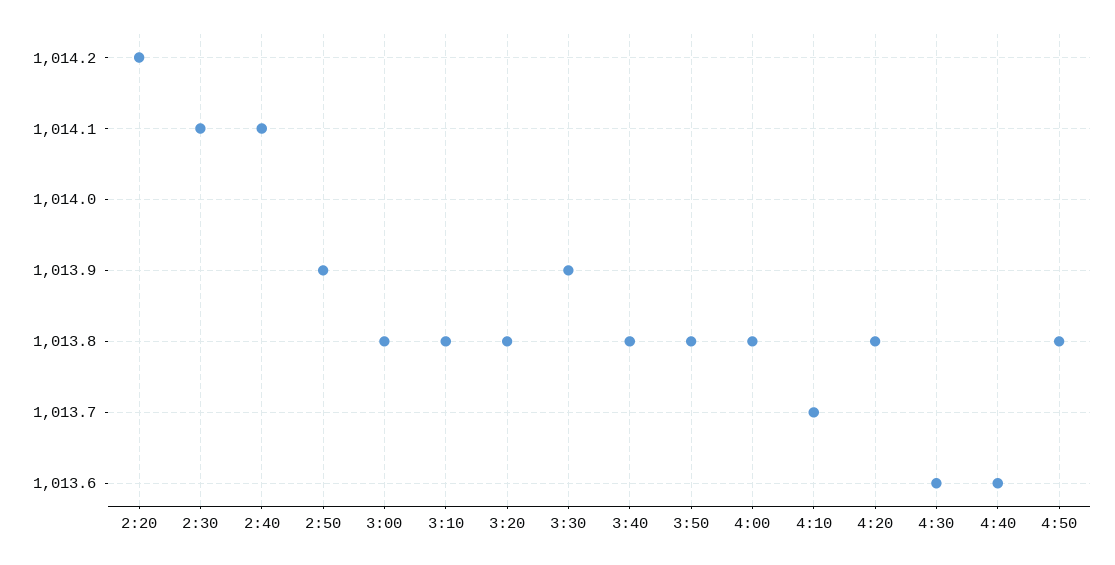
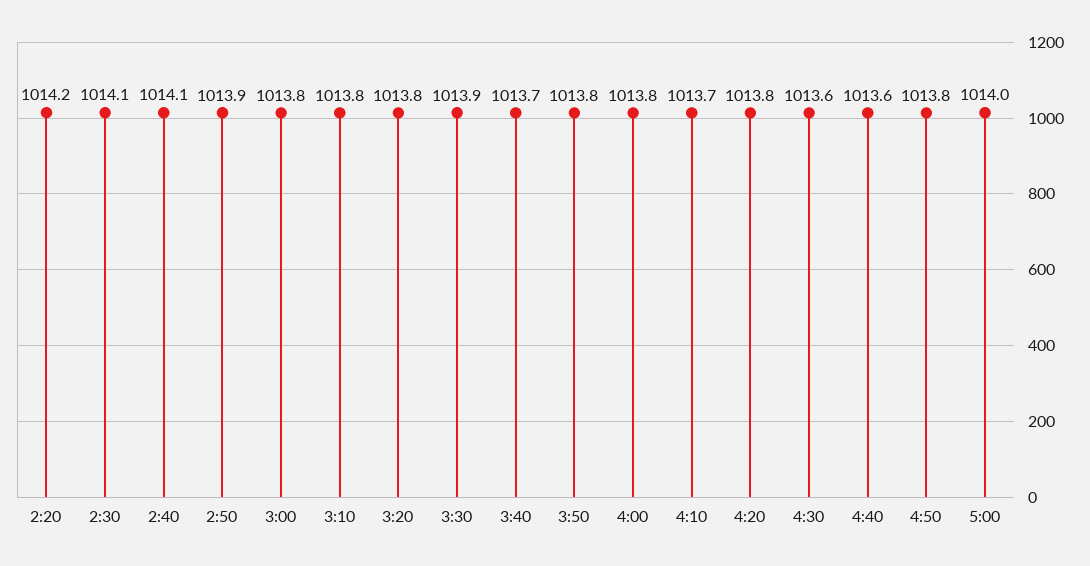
3:40: 1013.8 -> 1013.7
5:00: none -> 1014

